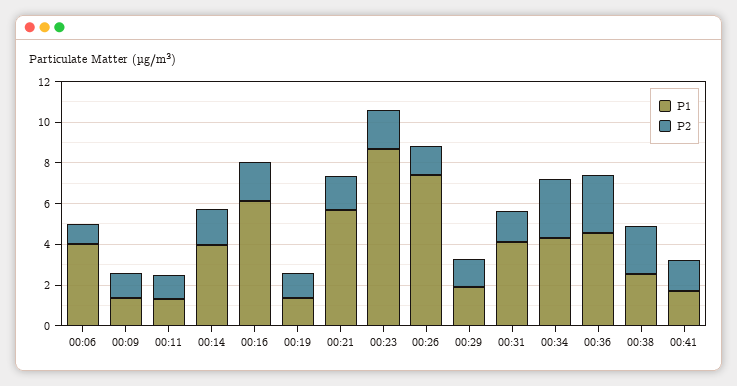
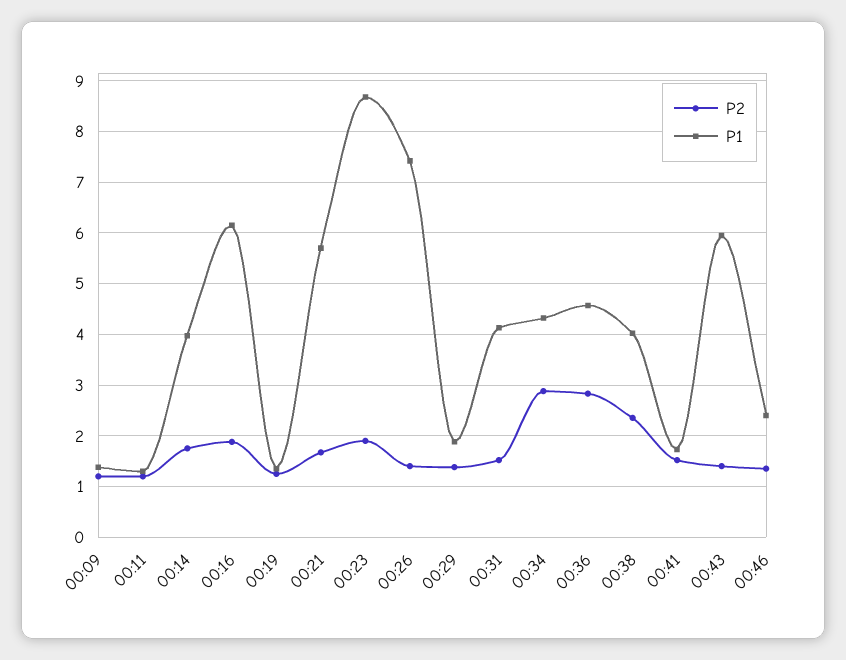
P1, 00:06: 4 -> none
P2, 00:06: 1 -> none
P1, 00:38: 2.5 -> 4
P2, 00:43: none -> 1.4
P1, 00:43: none -> 6
P2, 00:46: none -> 1.4
P1, 00:46: none -> 2.4

